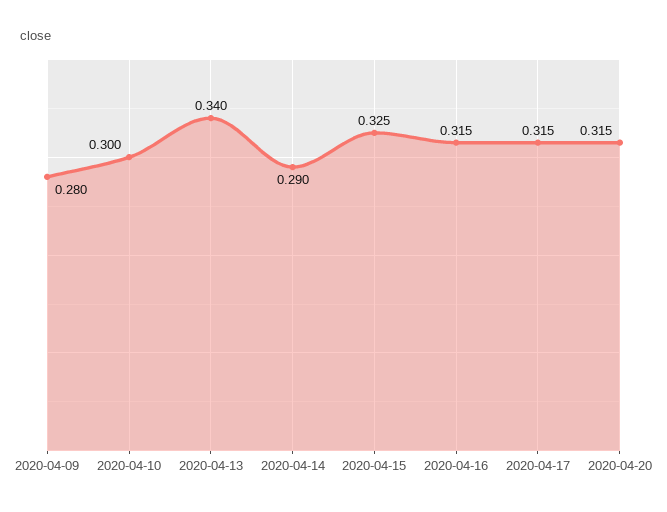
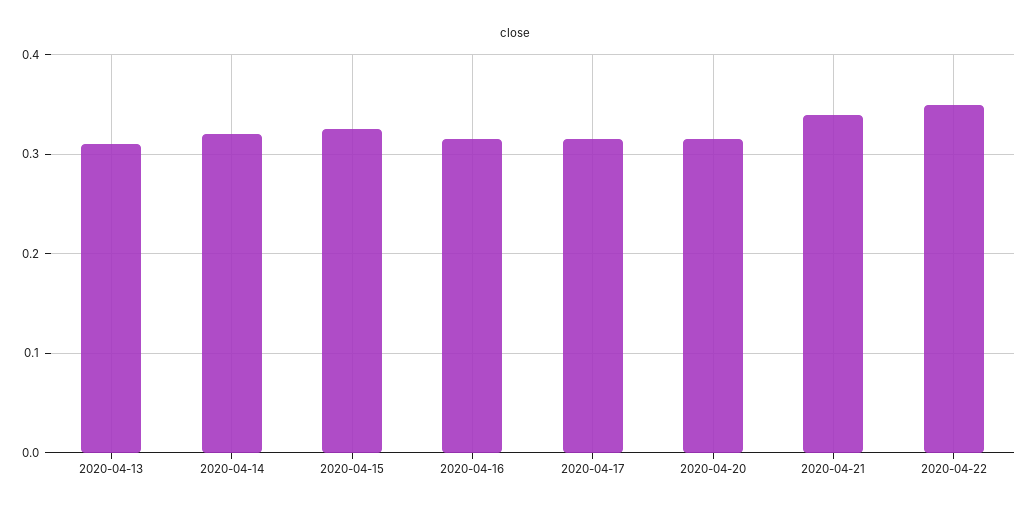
2020-04-09: 0.28 -> none
2020-04-10: 0.3 -> none
2020-04-13: 0.34 -> 0.31
2020-04-14: 0.29 -> 0.32
2020-04-21: none -> 0.34
2020-04-22: none -> 0.35

